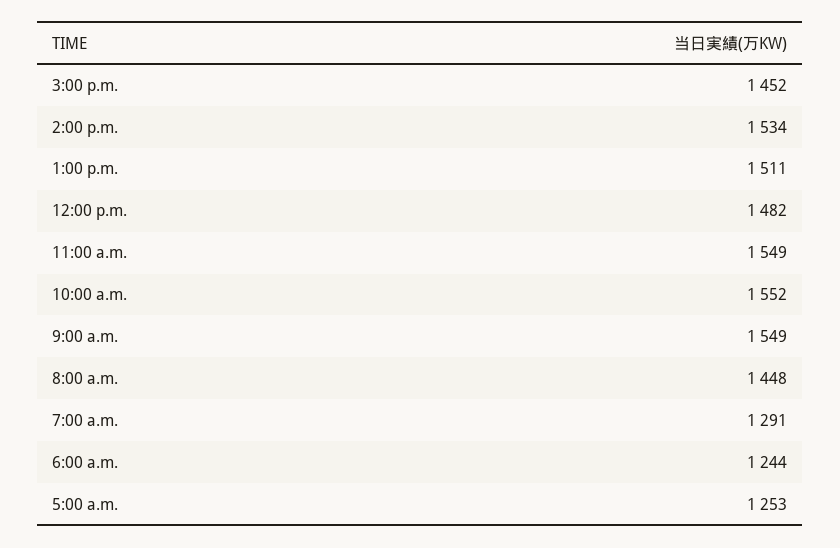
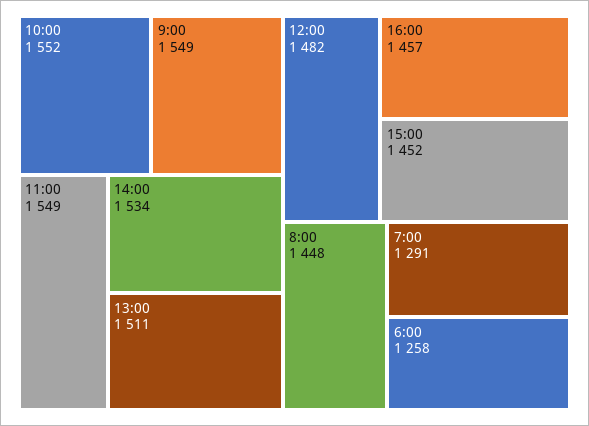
6:00 a.m.: 1244 -> 1258
5:00 a.m.: 1253 -> none
16:00: none -> 1457

